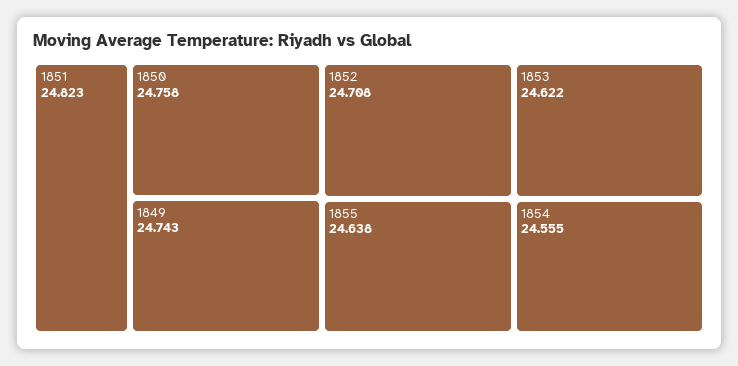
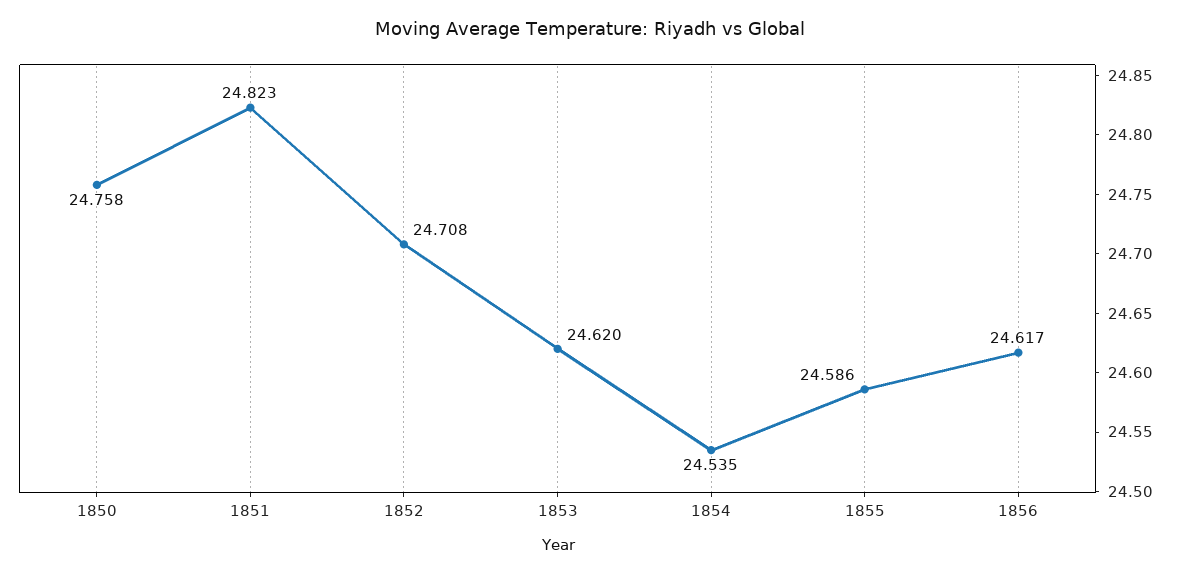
1849: 24.743 -> none
1855: 24.638 -> 24.586
1853: 24.622 -> 24.62
1854: 24.555 -> 24.535
1856: none -> 24.617

